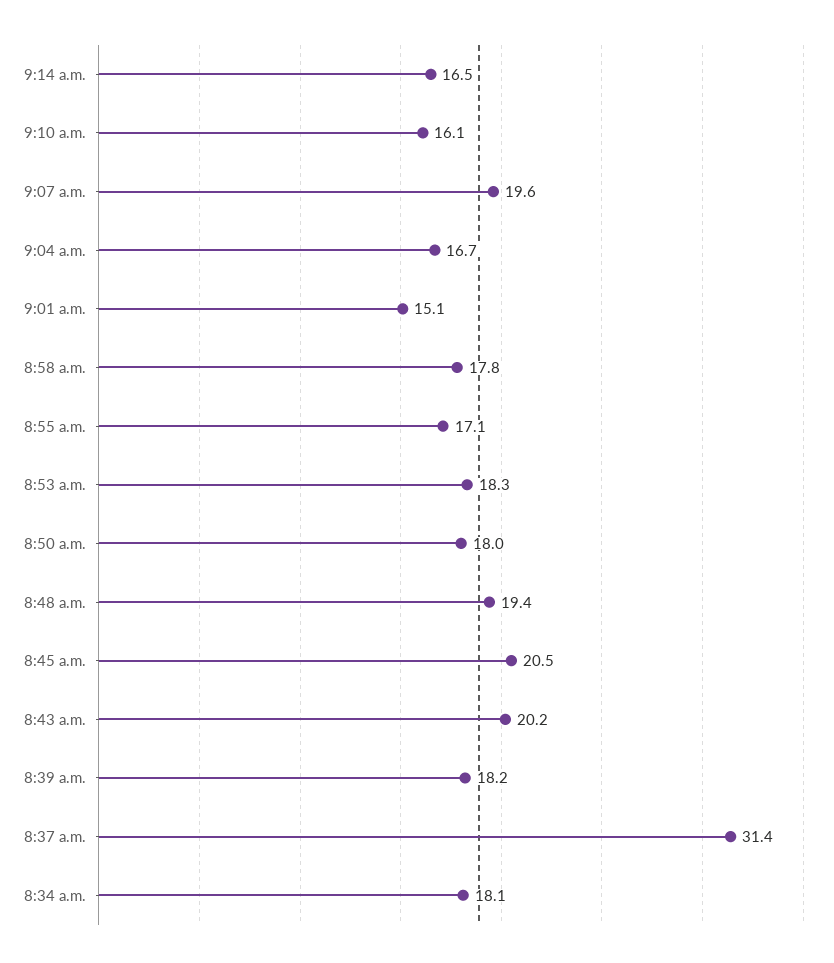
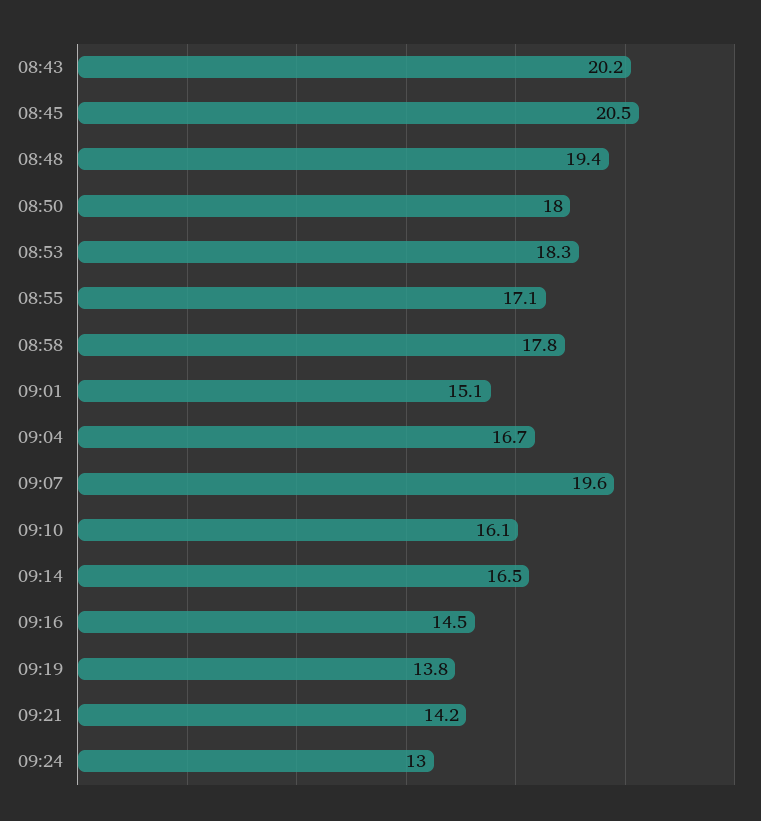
8:39 a.m.: 18.2 -> none
8:37 a.m.: 31.4 -> none
8:34 a.m.: 18.1 -> none
09:16: none -> 14.5
09:19: none -> 13.8
09:21: none -> 14.2
09:24: none -> 13

